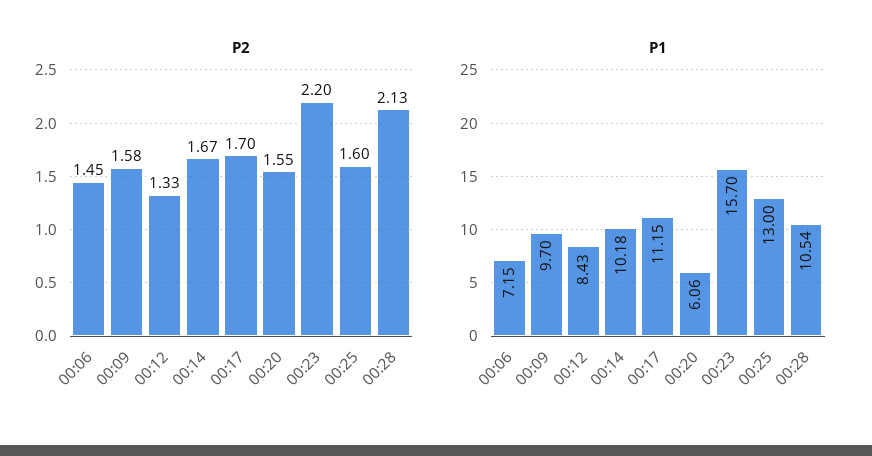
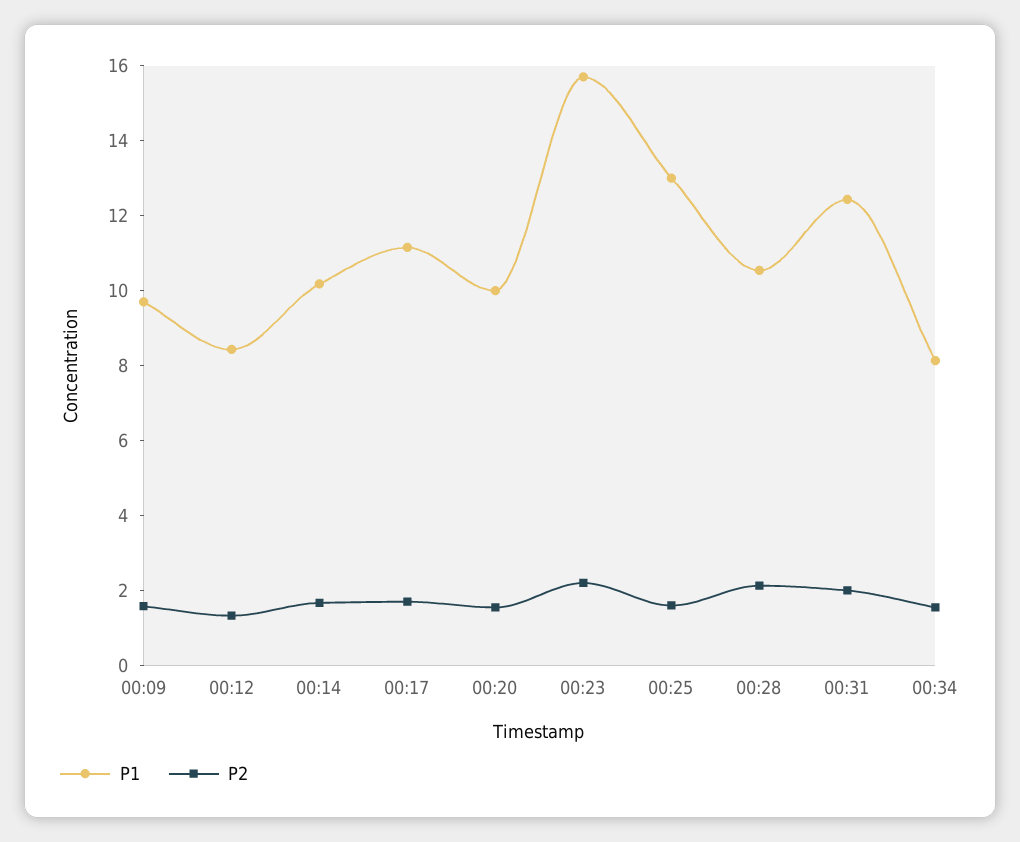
P2, 00:06: 1.45 -> none
P1, 00:06: 7.15 -> none
P1, 00:20: 6.06 -> 10
P1, 00:31: none -> 12.5
P2, 00:31: none -> 2
P1, 00:34: none -> 8
P2, 00:34: none -> 1.5

